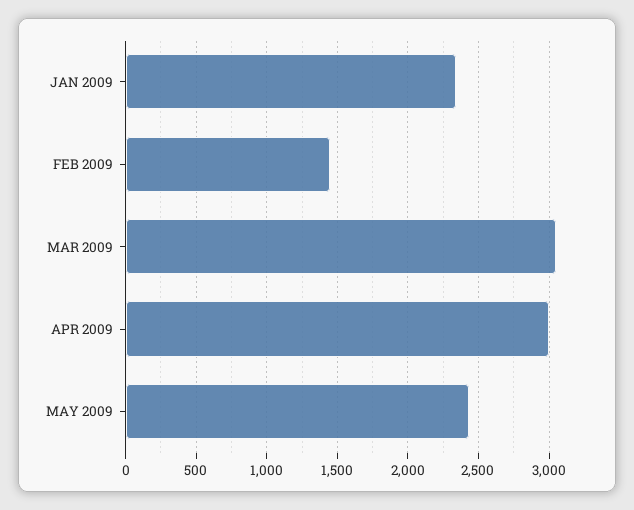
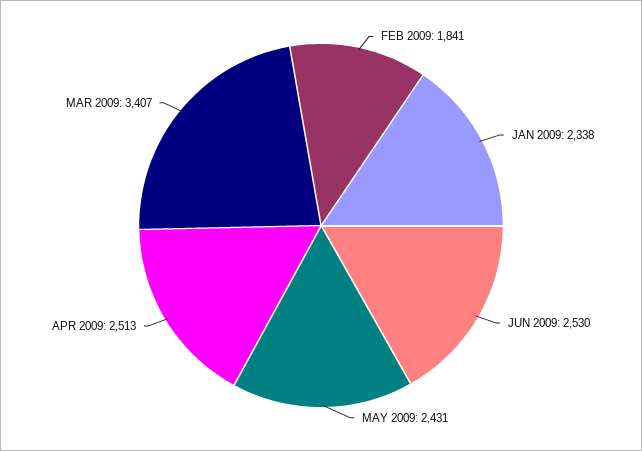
FEB 2009: 1450 -> 1841
MAR 2009: 3050 -> 3407
APR 2009: 3000 -> 2513
JUN 2009: none -> 2530

